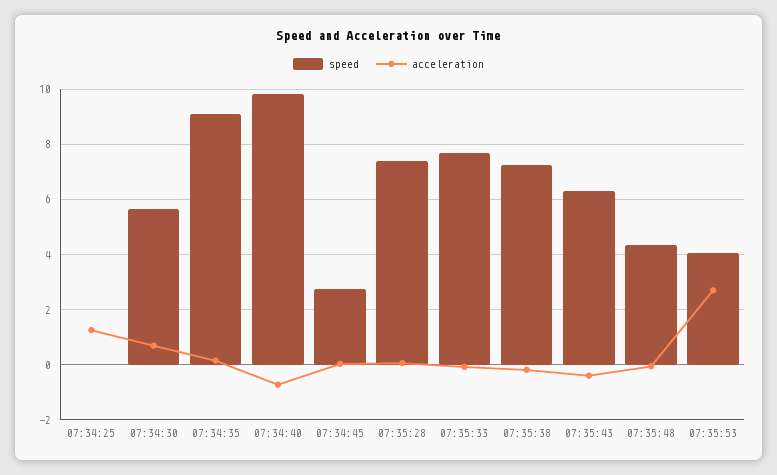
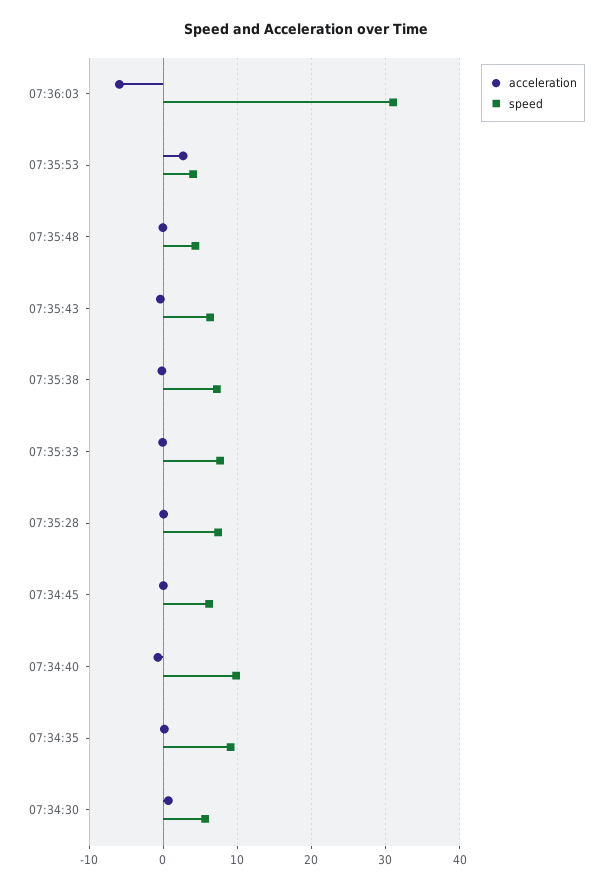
speed, 07:34:25: 0 -> none
acceleration, 07:34:25: 1.25 -> none
speed, 07:34:45: 2.75 -> 6
acceleration, 07:36:03: none -> -6
speed, 07:36:03: none -> 31

